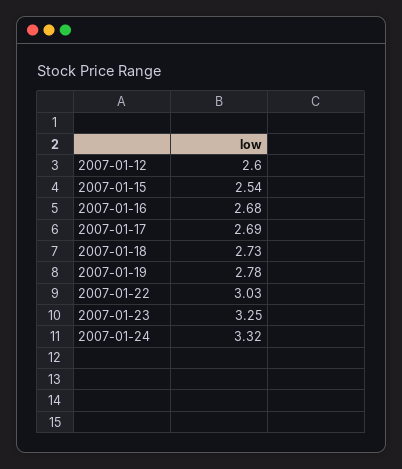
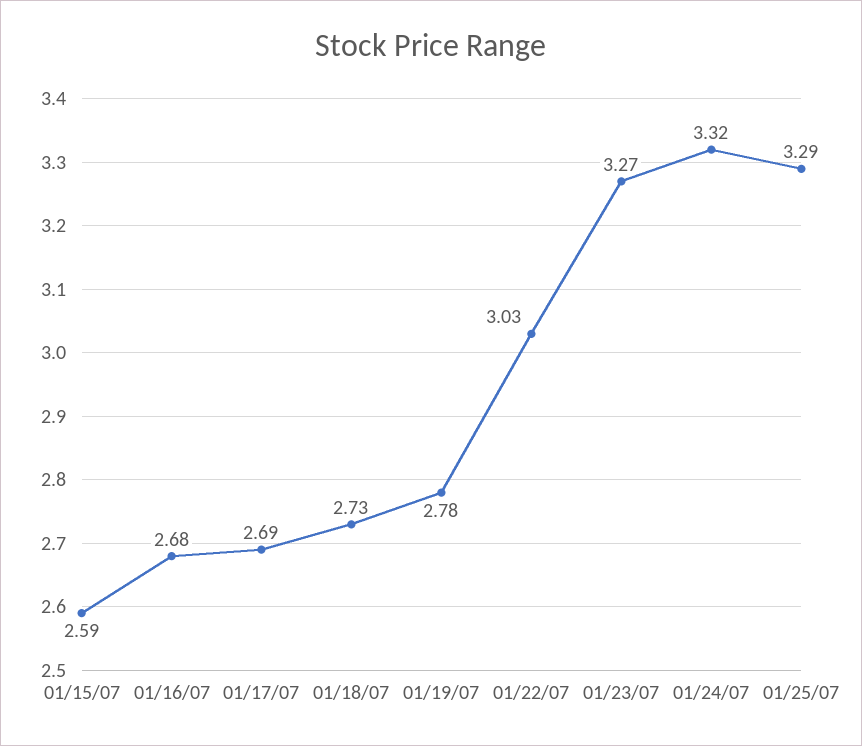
2007-01-12: 2.6 -> none
2007-01-15: 2.54 -> 2.59
2007-01-23: 3.25 -> 3.27
01/25/07: none -> 3.29

